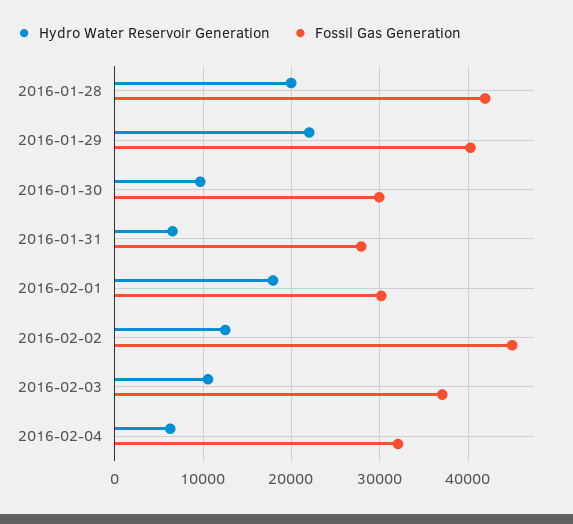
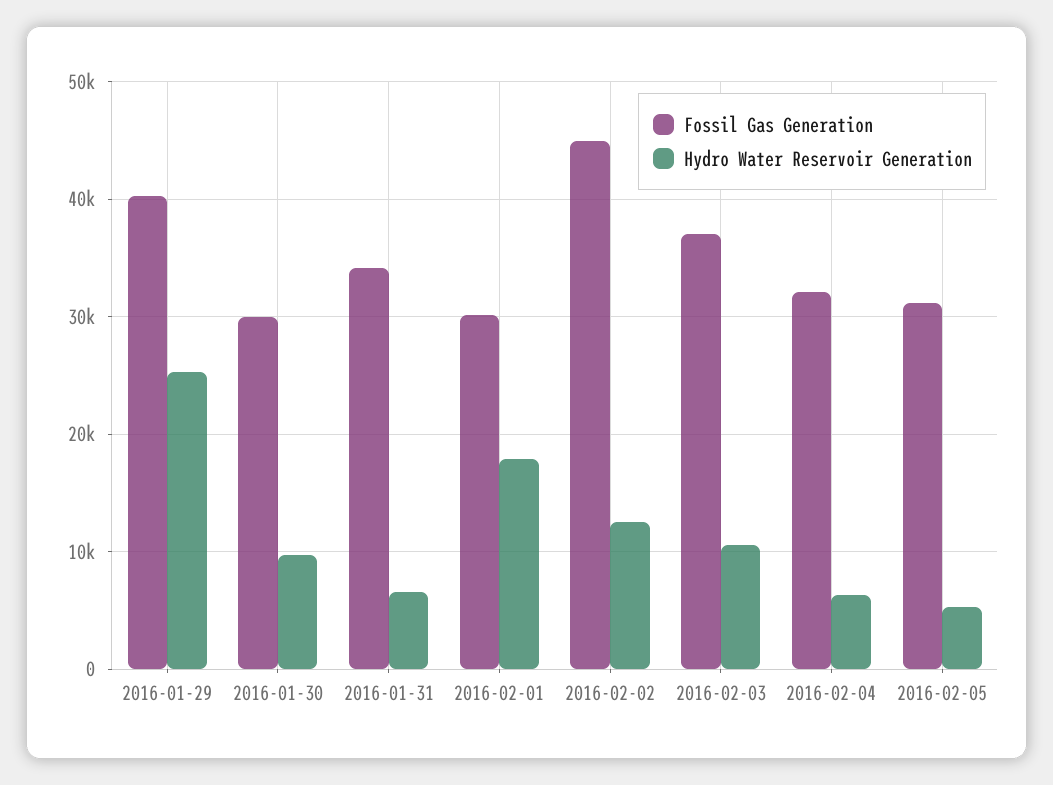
Hydro Water Reservoir Generation, 2016-01-28: 20000 -> none
Fossil Gas Generation, 2016-01-28: 42000 -> none
Hydro Water Reservoir Generation, 2016-01-29: 22000 -> 25000
Fossil Gas Generation, 2016-01-31: 28000 -> 34000
Fossil Gas Generation, 2016-02-05: none -> 31000
Hydro Water Reservoir Generation, 2016-02-05: none -> 5000

